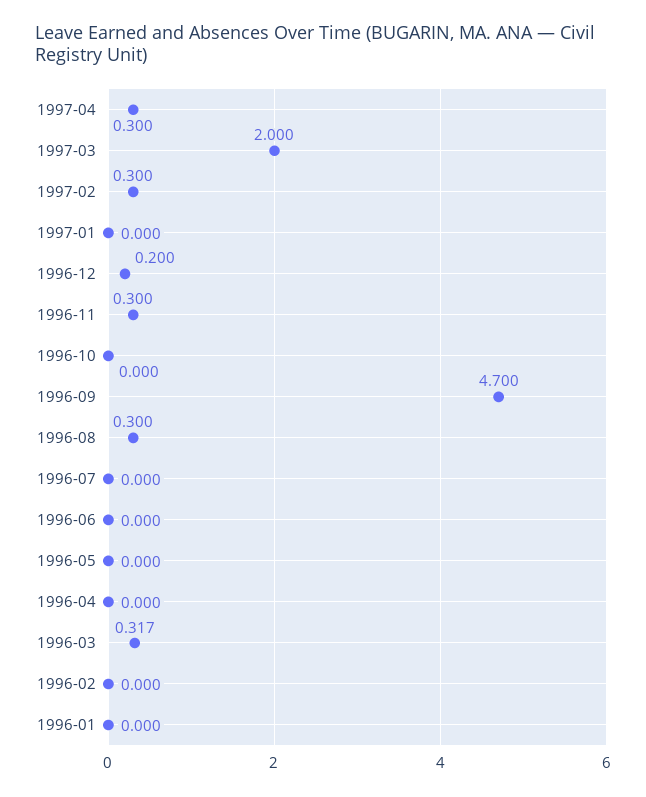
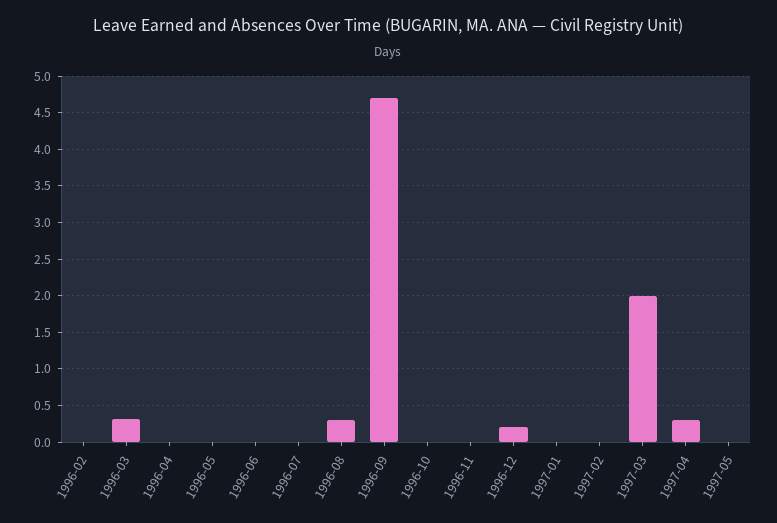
1997-02: 0.3 -> 0
1996-11: 0.3 -> 0
1996-01: 0 -> none
1997-05: none -> 0

